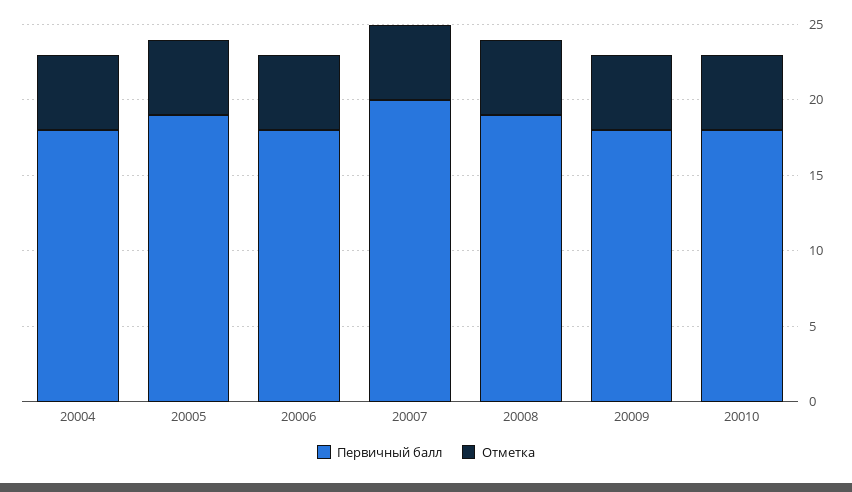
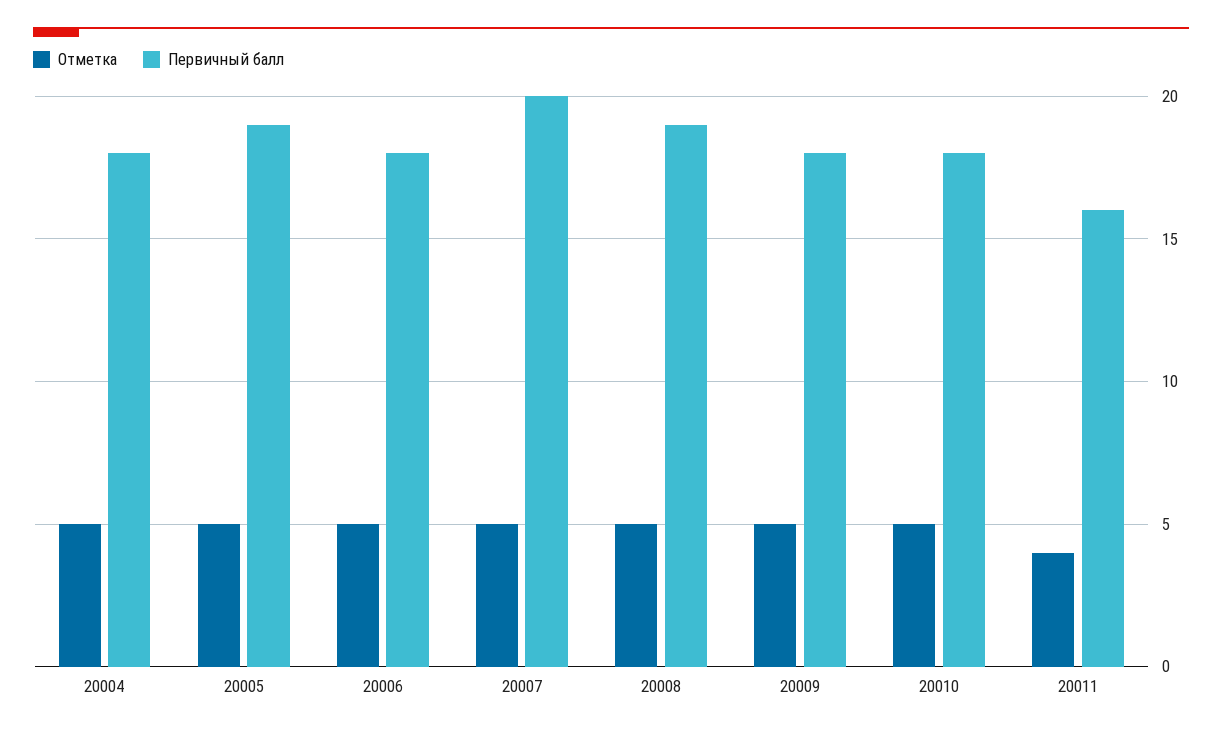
Отметка, 20011: none -> 4
Первичный балл, 20011: none -> 16

